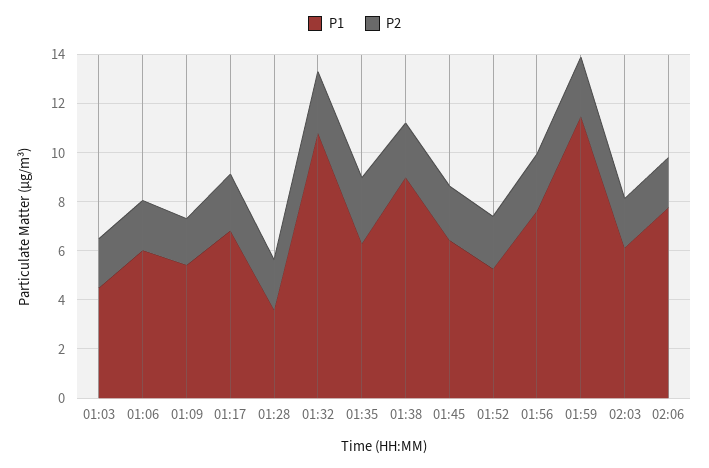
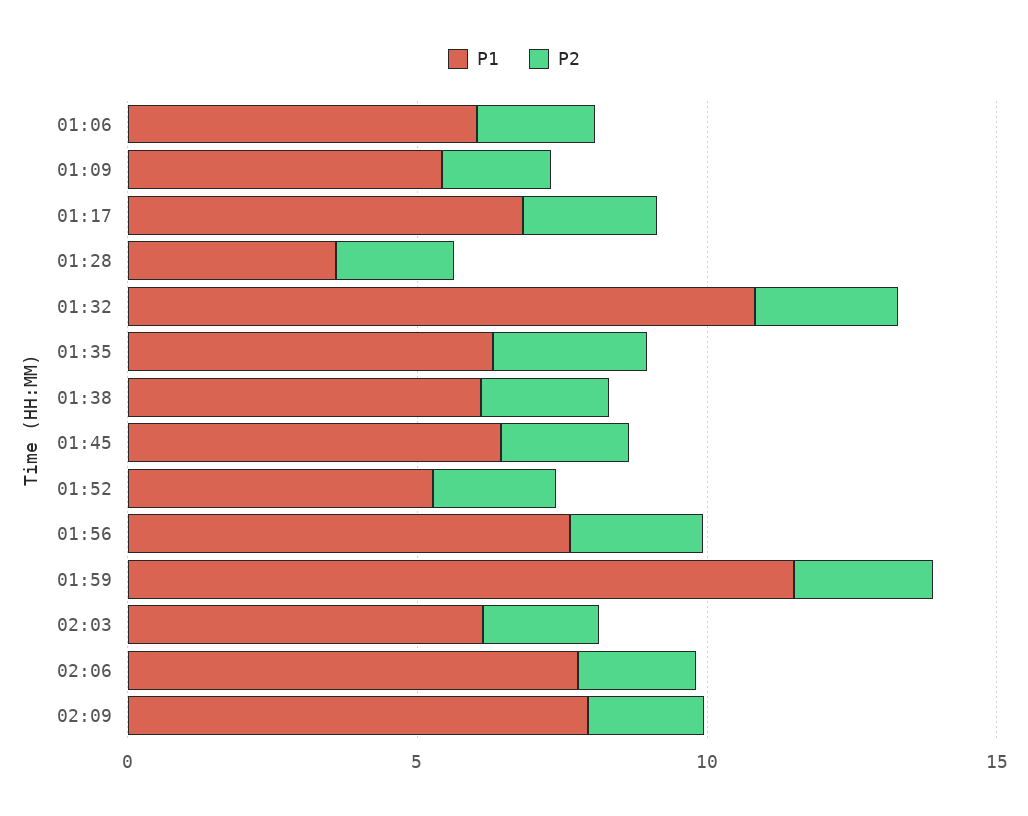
P1, 01:03: 4.5 -> none
P2, 01:03: 2 -> none
P1, 01:38: 9 -> 6
P1, 02:09: none -> 8
P2, 02:09: none -> 2

